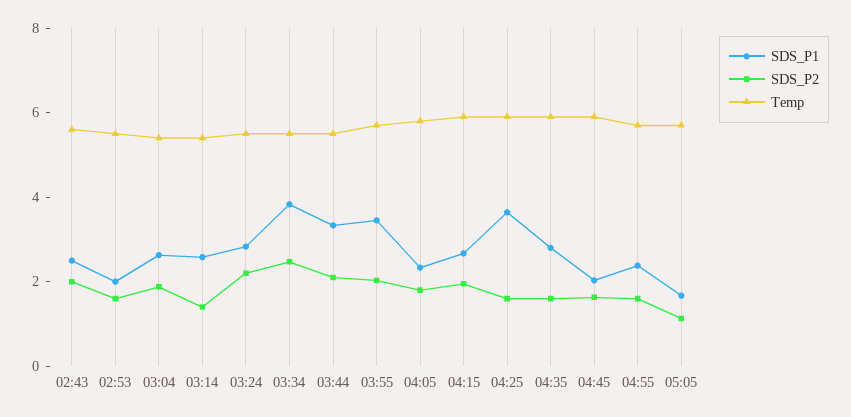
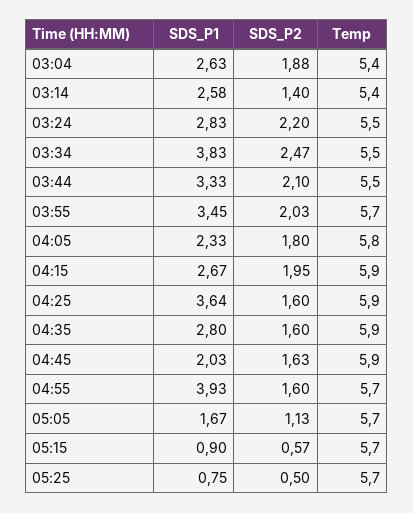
SDS_P1, 02:43: 2.5 -> none
SDS_P2, 02:43: 2 -> none
Temp, 02:43: 5.5 -> none
SDS_P1, 02:53: 2 -> none
SDS_P2, 02:53: 1.5 -> none
Temp, 02:53: 5.5 -> none
SDS_P1, 04:55: 2.5 -> 3.93
SDS_P1, 05:15: none -> 0.9
SDS_P2, 05:15: none -> 0.57
Temp, 05:15: none -> 5.7
SDS_P1, 05:25: none -> 0.75
SDS_P2, 05:25: none -> 0.5
Temp, 05:25: none -> 5.7

